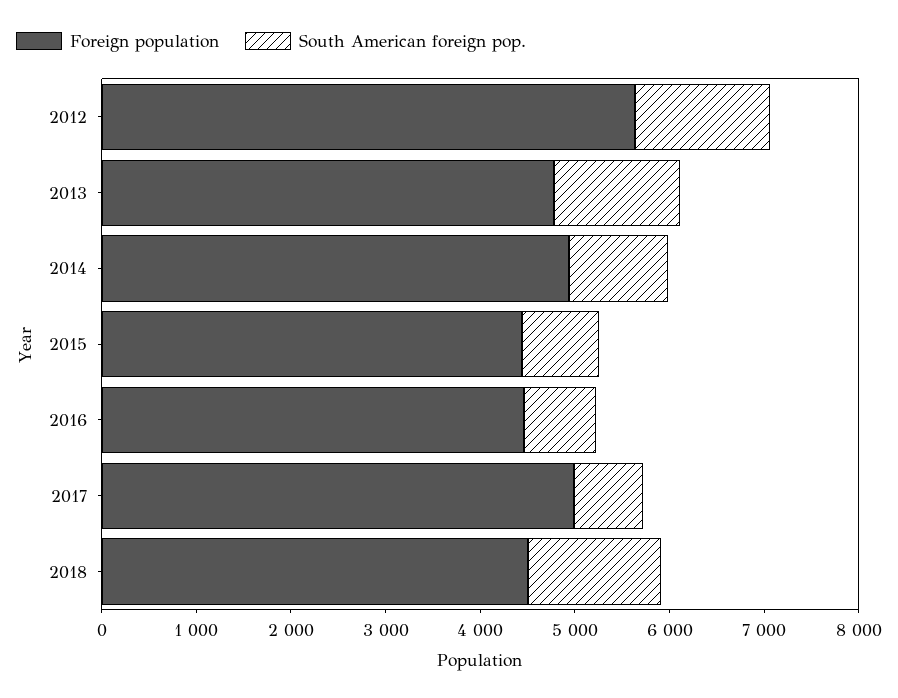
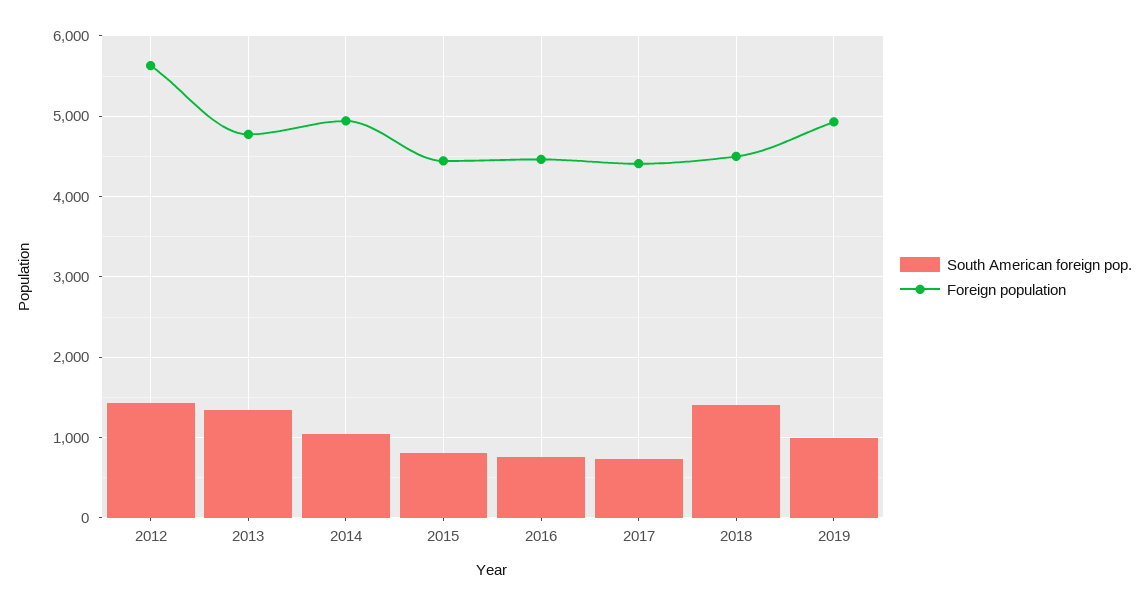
Foreign population, 2017: 5000 -> 4400
South American foreign pop., 2019: none -> 1000
Foreign population, 2019: none -> 4900

